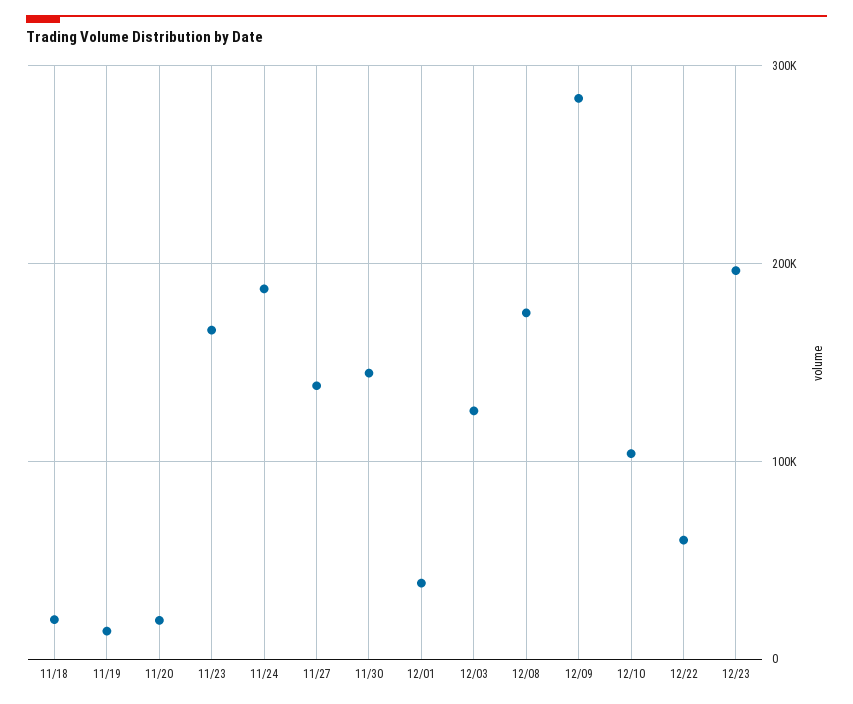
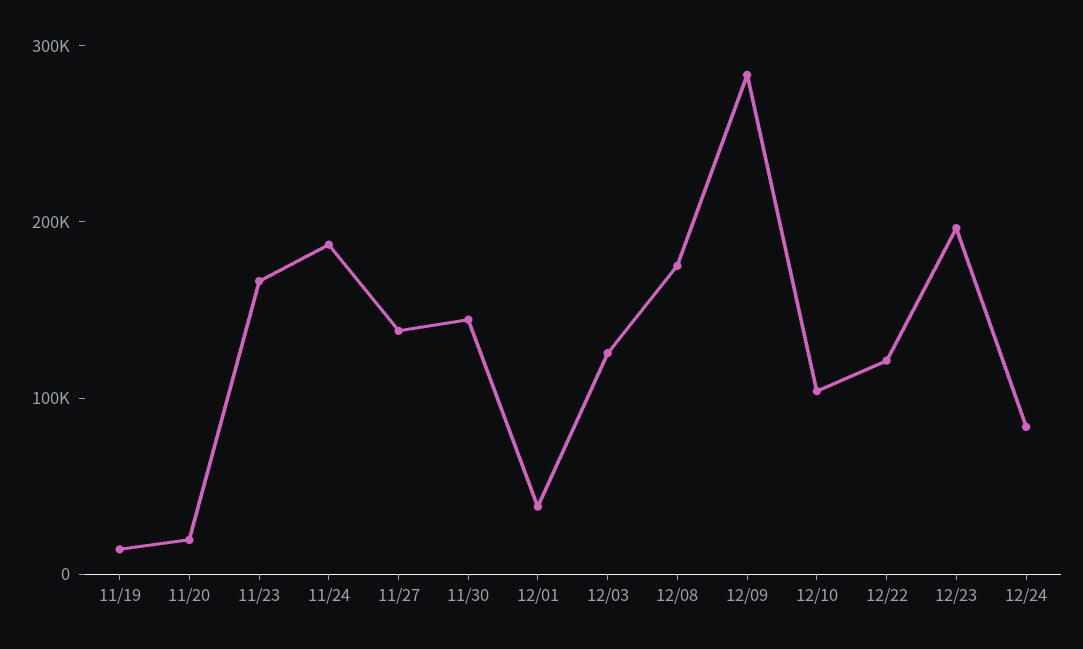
11/18: 20000 -> none
12/22: 60000 -> 120000
12/24: none -> 80000

